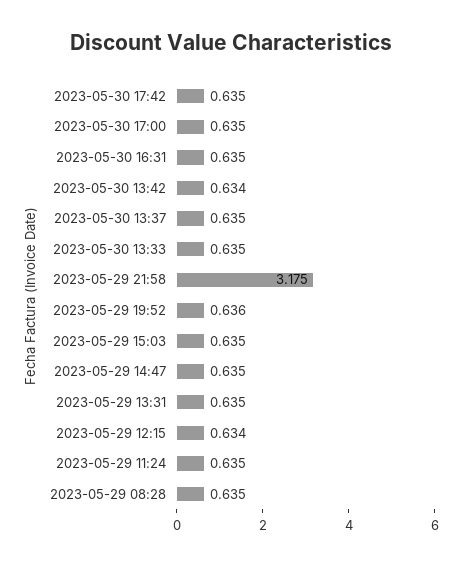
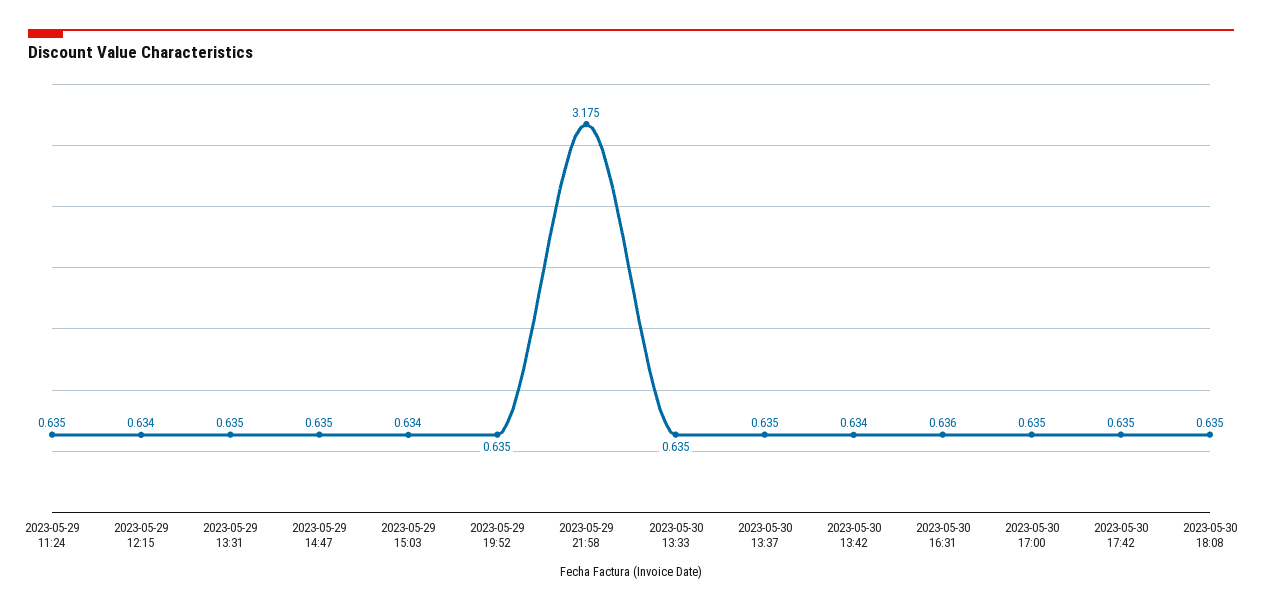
2023-05-30 16:31: 0.635 -> 0.636
2023-05-29 19:52: 0.636 -> 0.635
2023-05-29 15:03: 0.635 -> 0.634
2023-05-29 08:28: 0.635 -> none
2023-05-30 18:08: none -> 0.635

